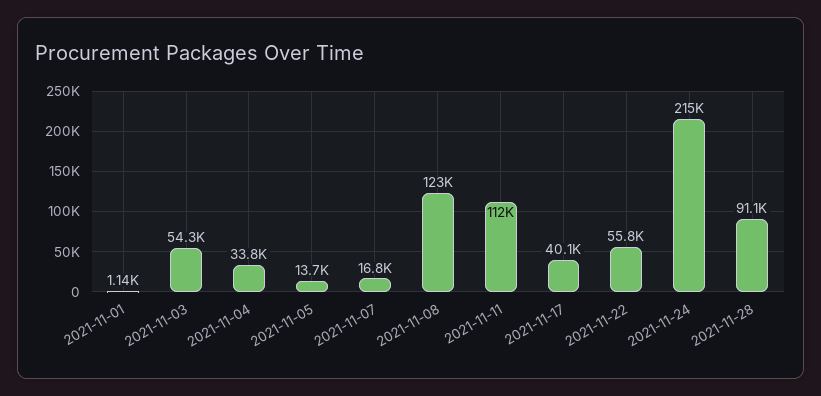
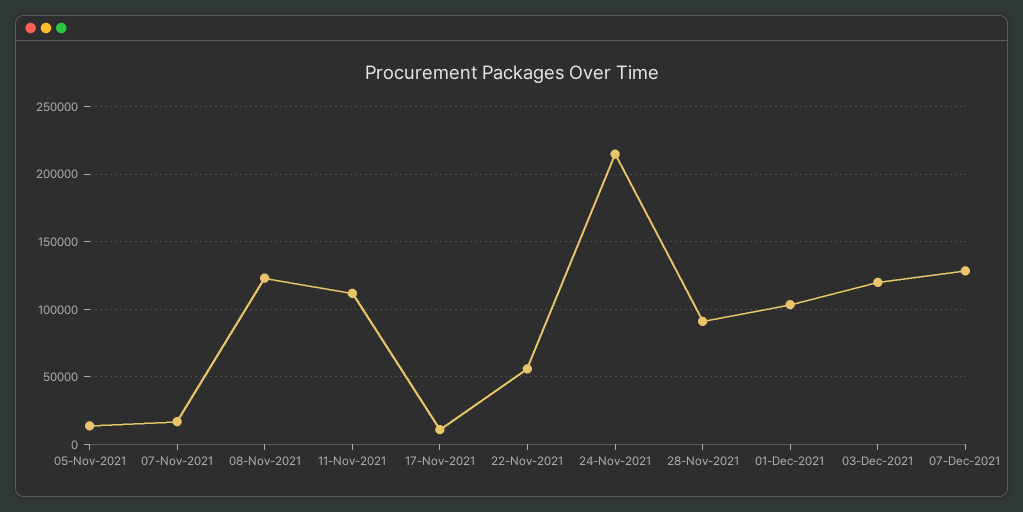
2021-11-01: 1140 -> none
2021-11-03: 54300 -> none
2021-11-04: 33800 -> none
2021-11-17: 40100 -> 10000
01-Dec-2021: none -> 105000
03-Dec-2021: none -> 120000
07-Dec-2021: none -> 130000

